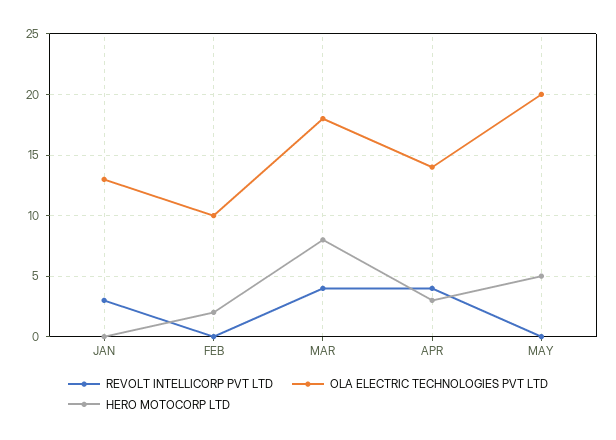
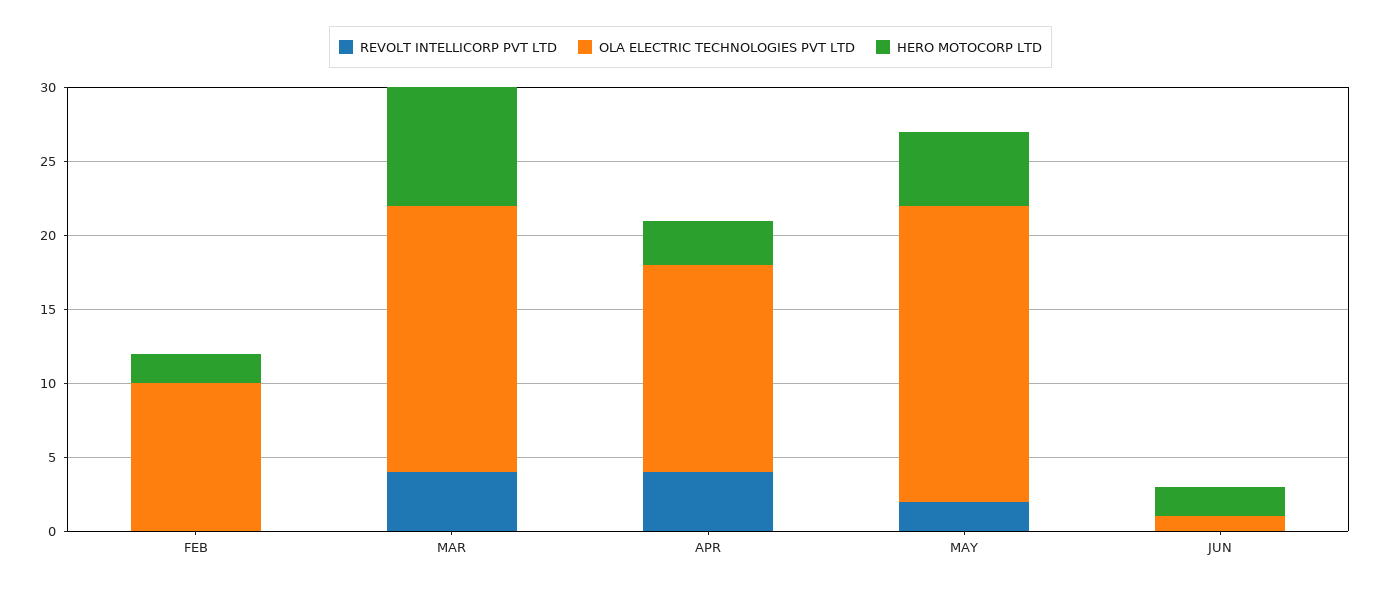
REVOLT INTELLICORP PVT LTD, JAN: 3 -> none
OLA ELECTRIC TECHNOLOGIES PVT LTD, JAN: 13 -> none
HERO MOTOCORP LTD, JAN: 0 -> none
REVOLT INTELLICORP PVT LTD, MAY: 0 -> 2
REVOLT INTELLICORP PVT LTD, JUN: none -> 0
OLA ELECTRIC TECHNOLOGIES PVT LTD, JUN: none -> 1
HERO MOTOCORP LTD, JUN: none -> 2

